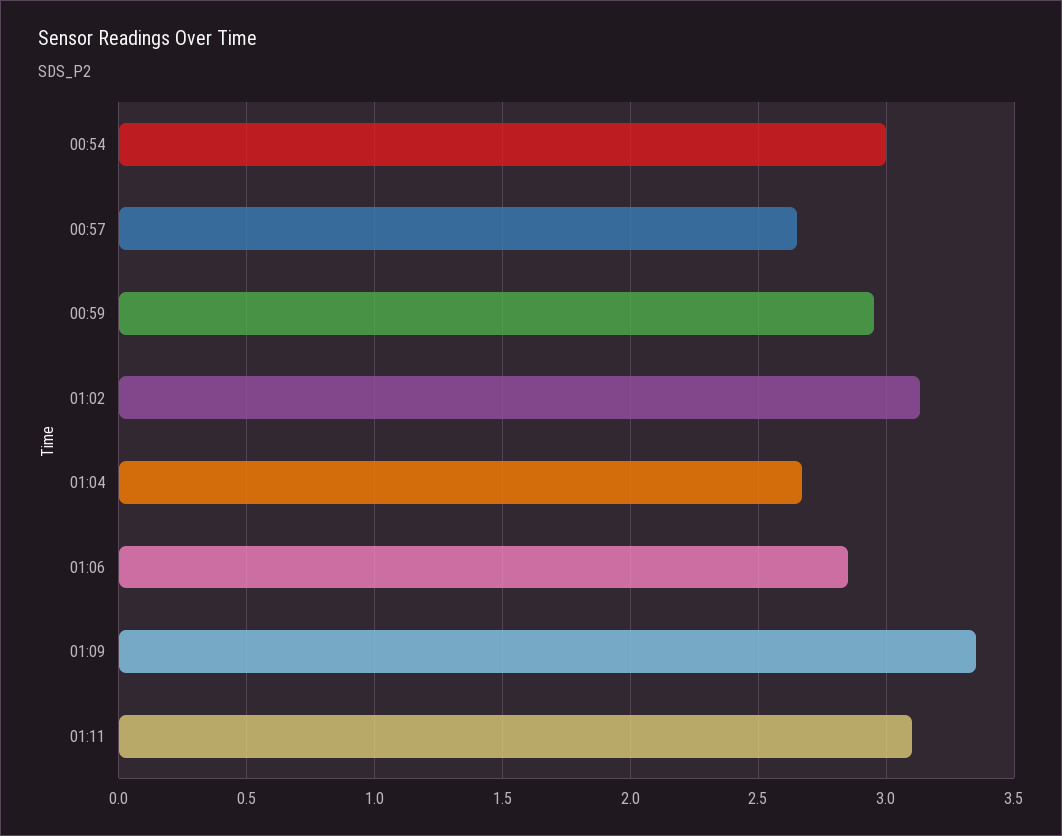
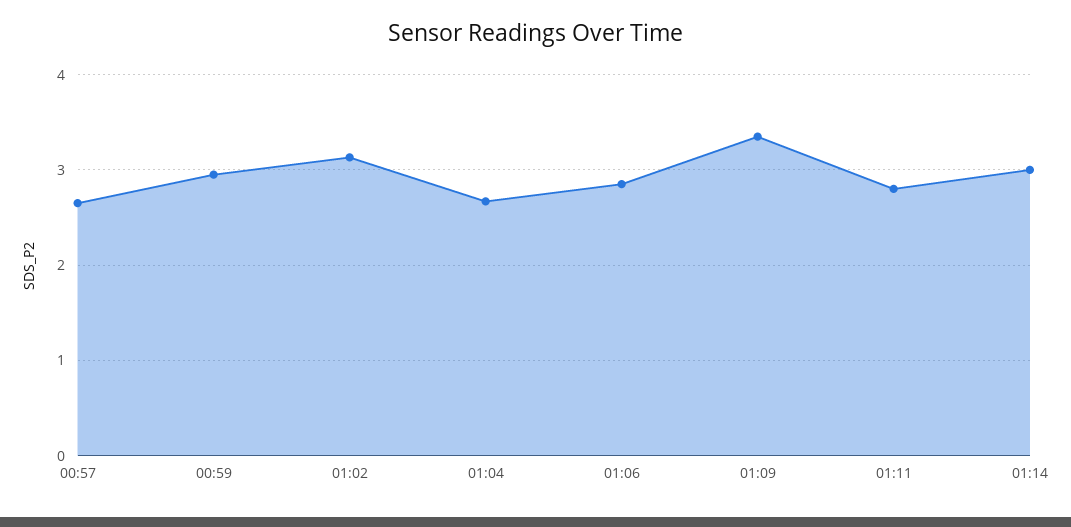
00:54: 3 -> none
01:11: 3.1 -> 2.8
01:14: none -> 3

